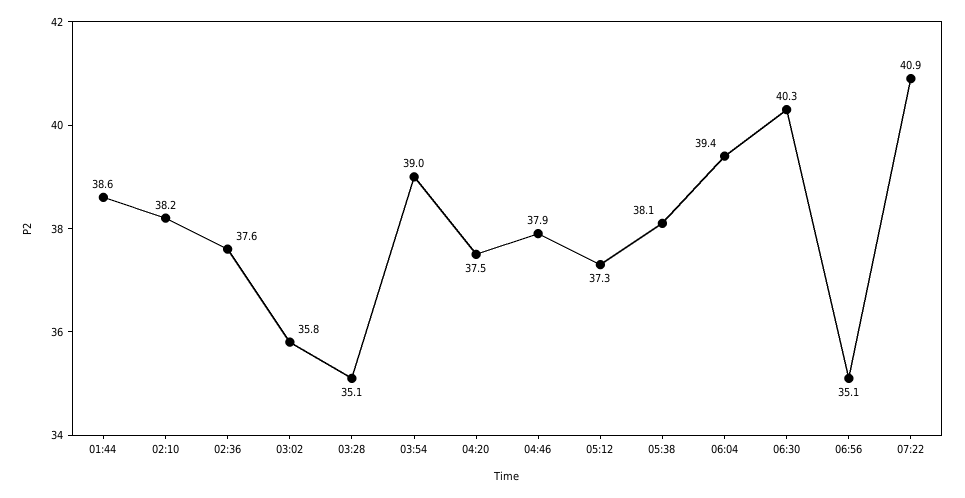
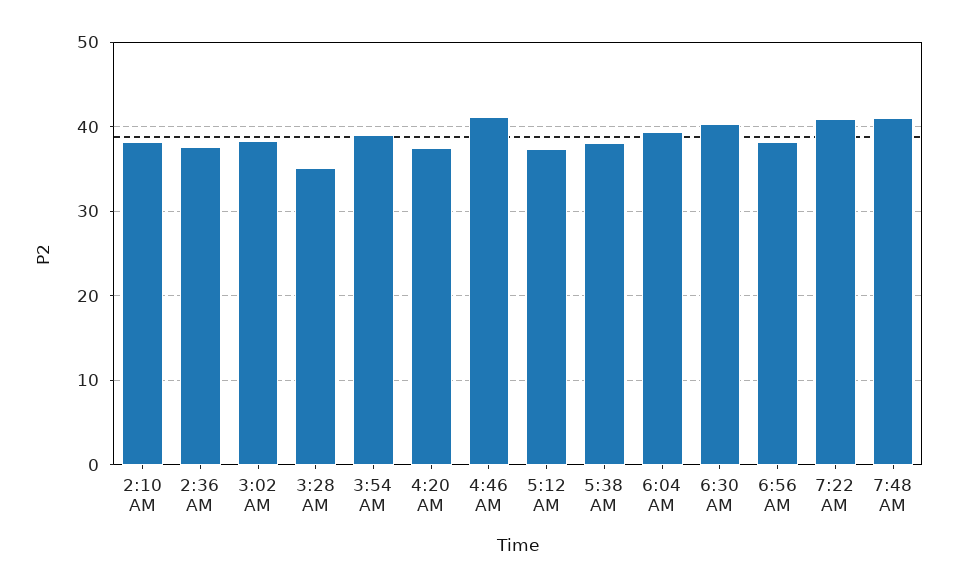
01:44: 38.6 -> none
03:02: 35.8 -> 38
04:46: 37.9 -> 41
06:56: 35.1 -> 38
7:48 AM: none -> 41

